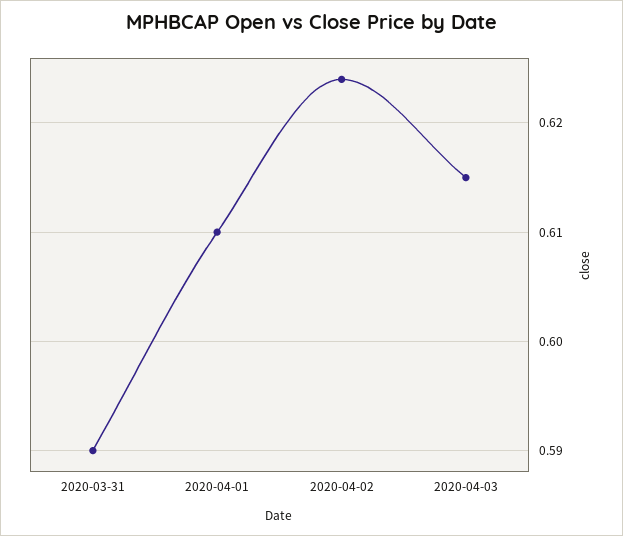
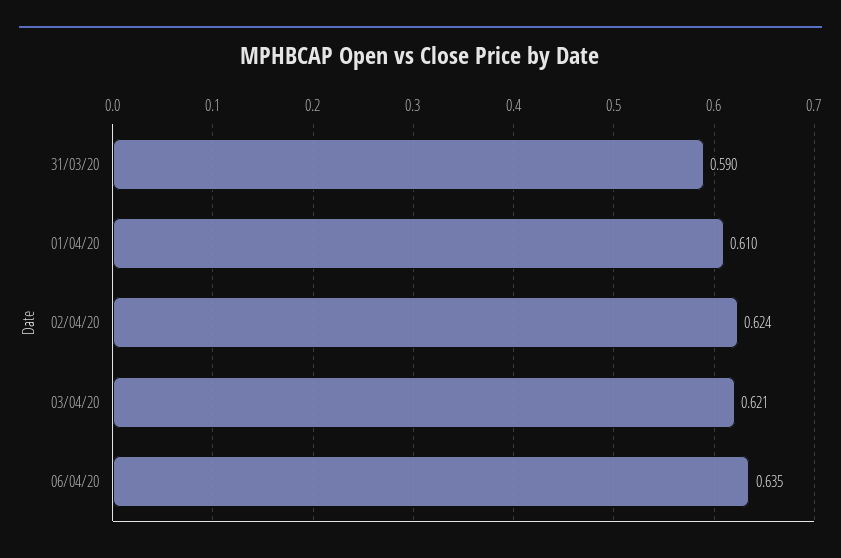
2020-04-03: 0.615 -> 0.621
06/04/20: none -> 0.635

